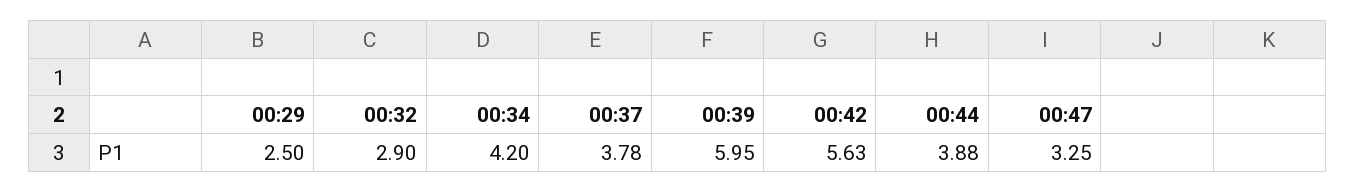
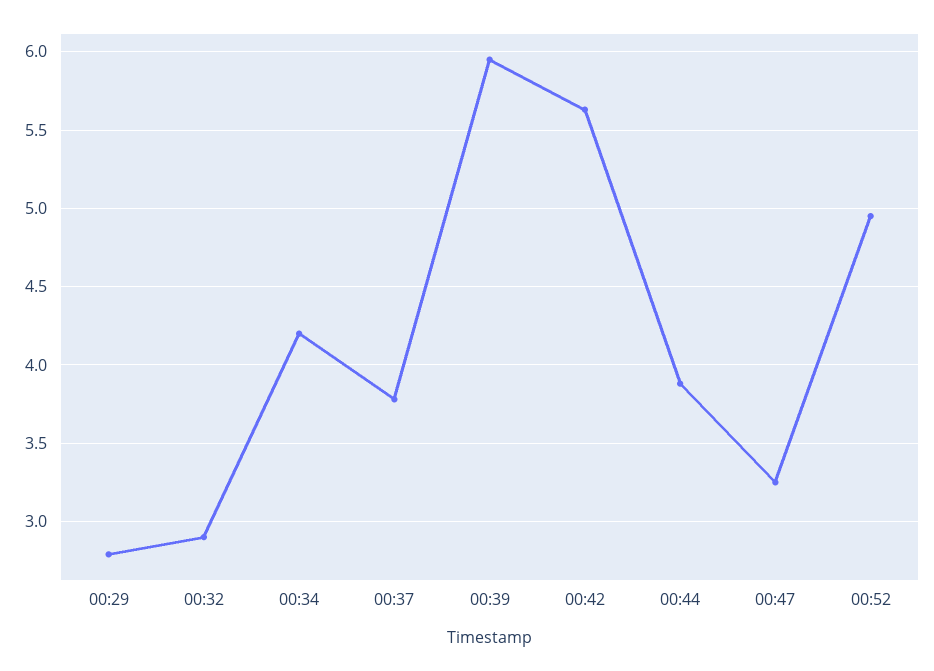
00:29: 2.5 -> 2.8
00:52: none -> 4.95

